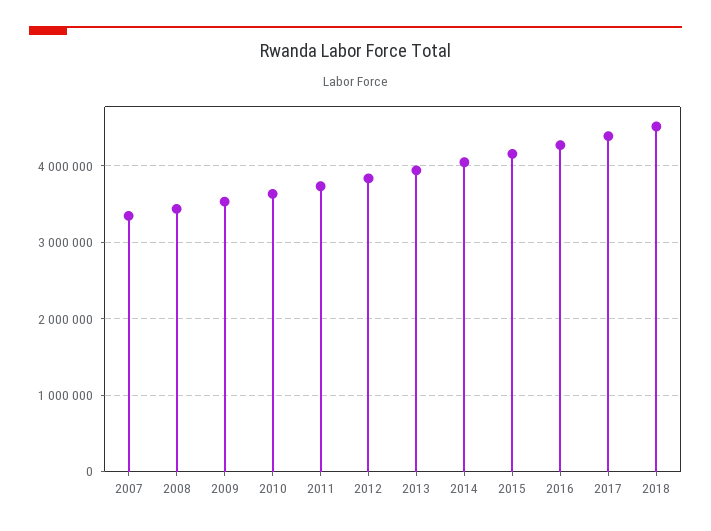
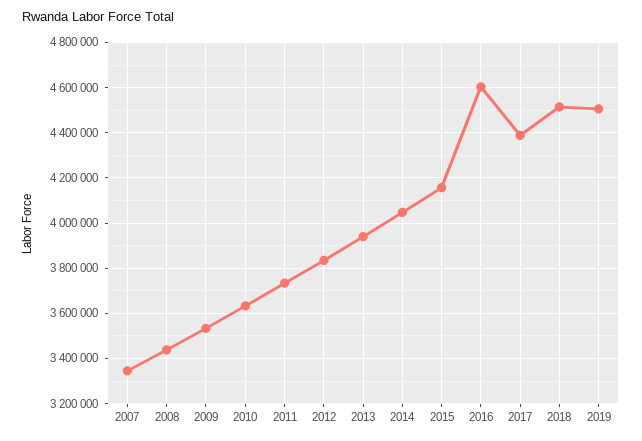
2016: 4300000 -> 4600000
2019: none -> 4500000

